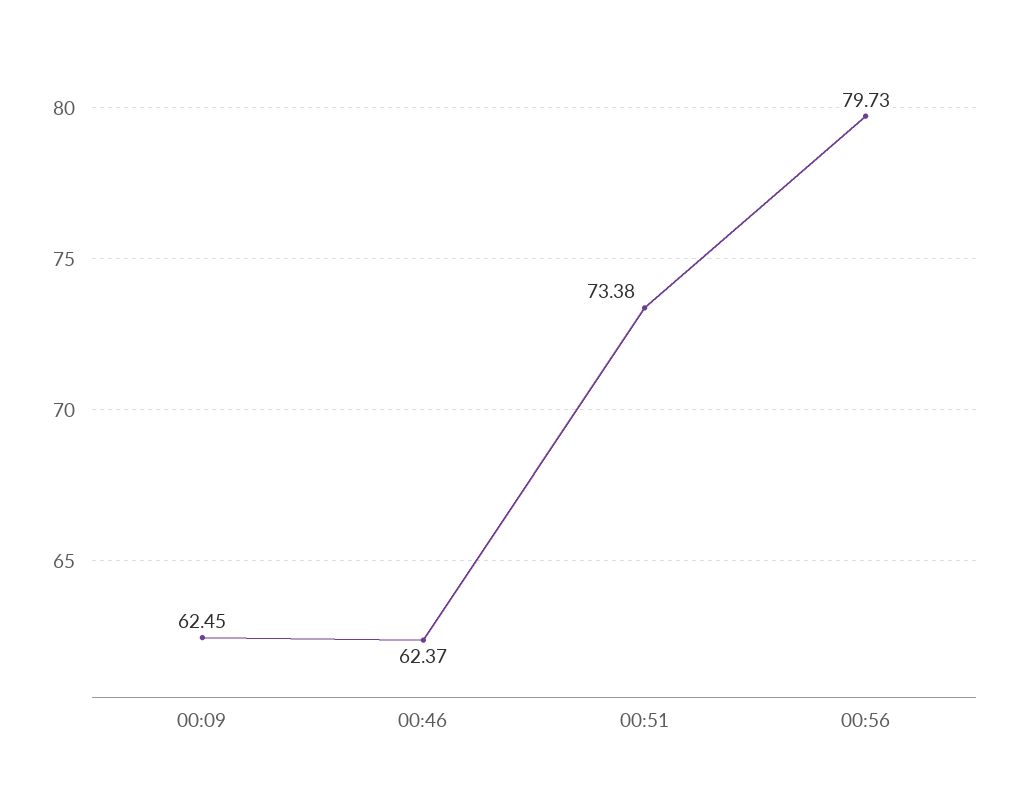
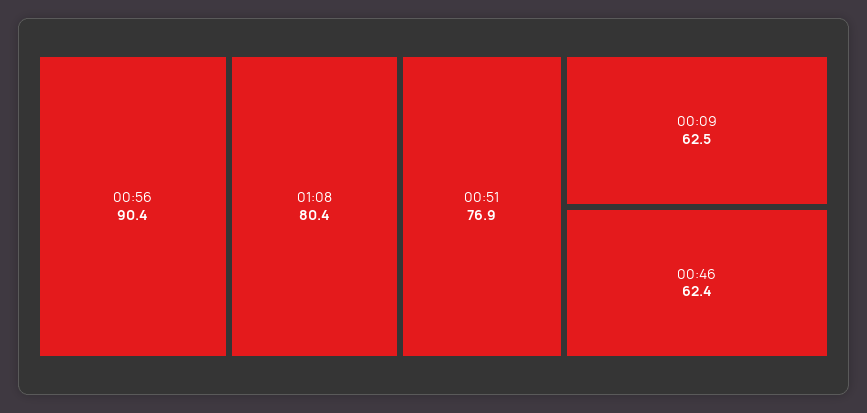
00:51: 73.38 -> 76.9
00:56: 79.73 -> 90.4
01:08: none -> 80.4

